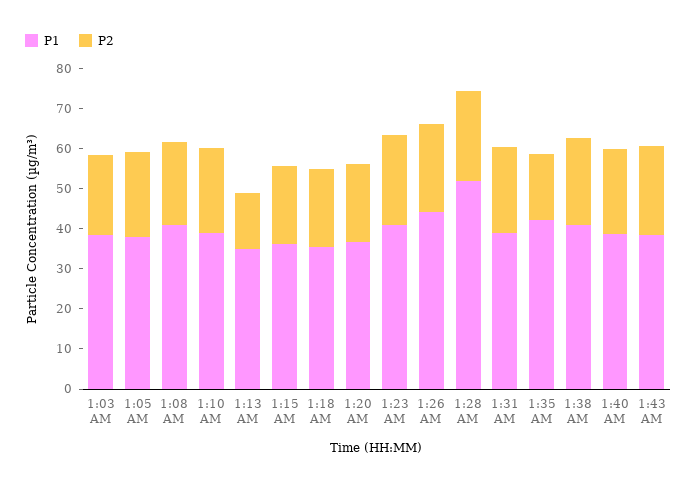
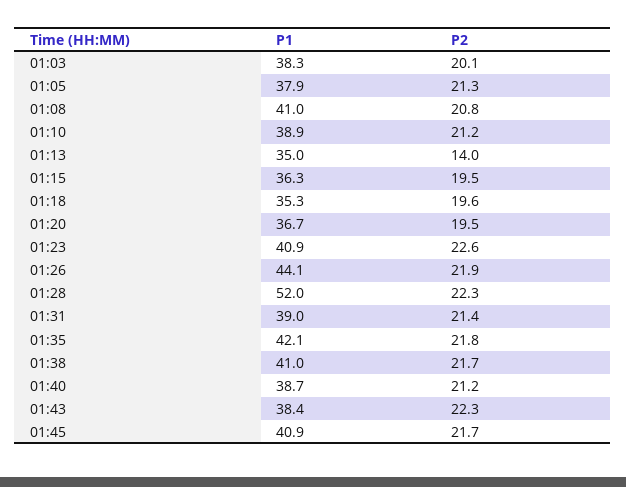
P2, 1:35 AM: 16 -> 21.8
P1, 01:45: none -> 40.9
P2, 01:45: none -> 21.7

